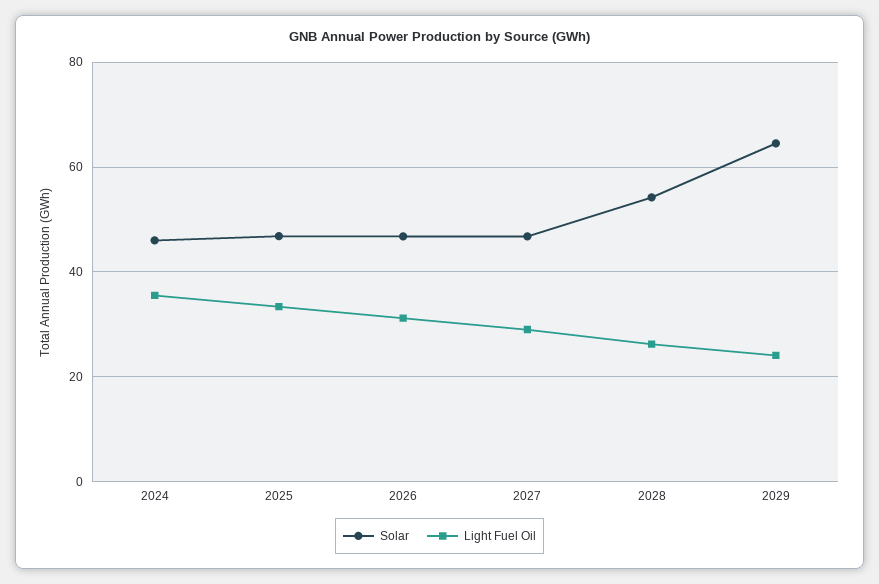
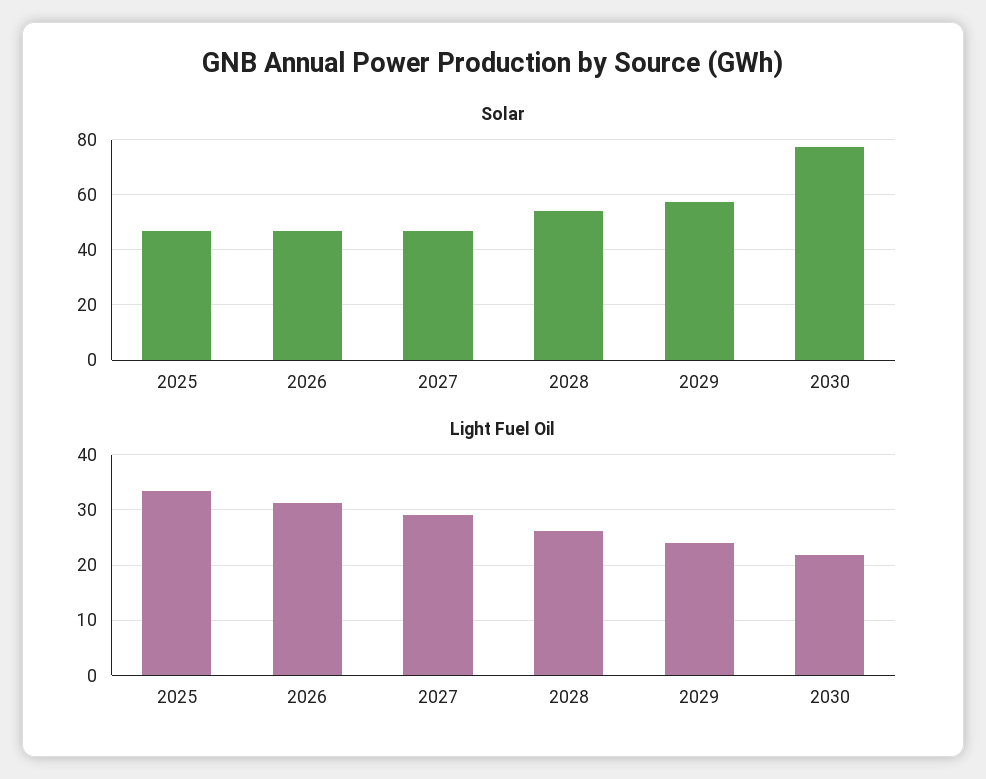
Solar, 2024: 46 -> none
Light Fuel Oil, 2024: 36 -> none
Solar, 2029: 64 -> 57.5
Solar, 2030: none -> 77.5
Light Fuel Oil, 2030: none -> 22

